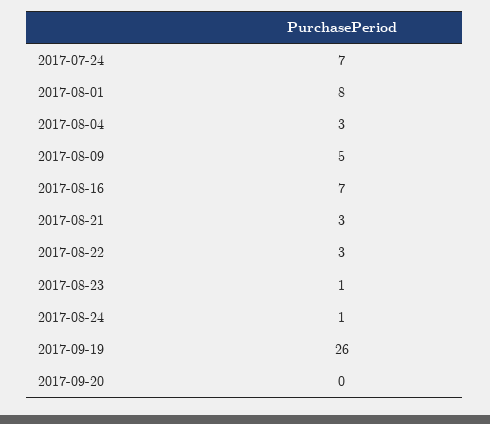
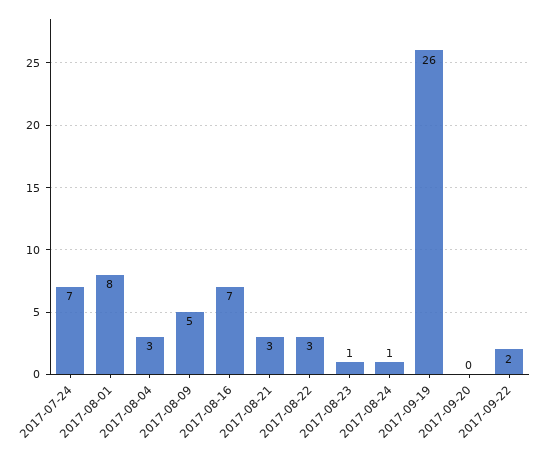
2017-09-22: none -> 2

